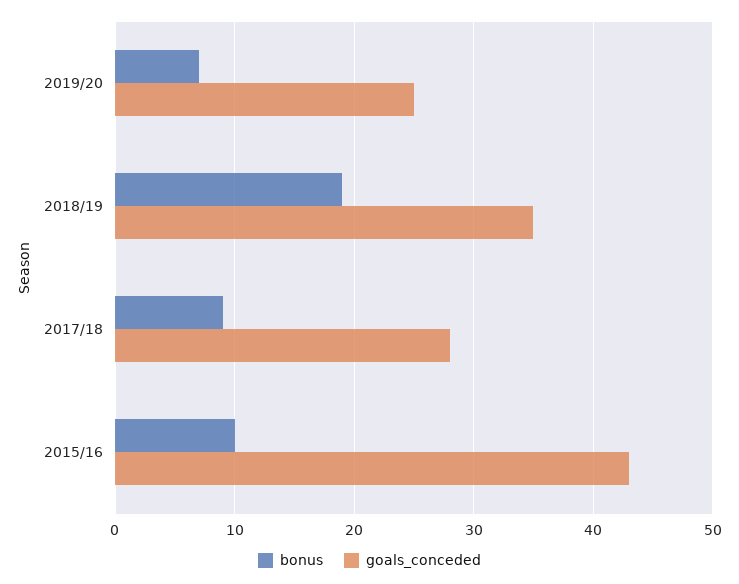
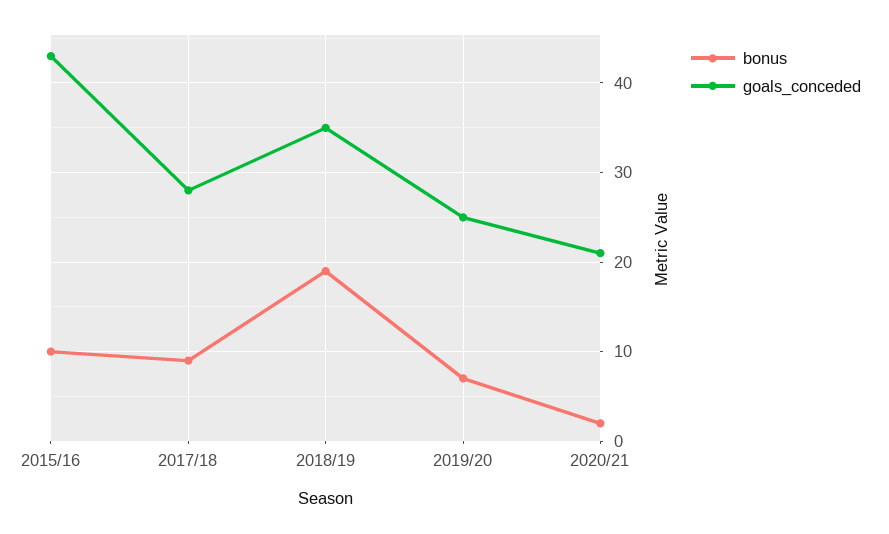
bonus, 2020/21: none -> 2
goals_conceded, 2020/21: none -> 21

